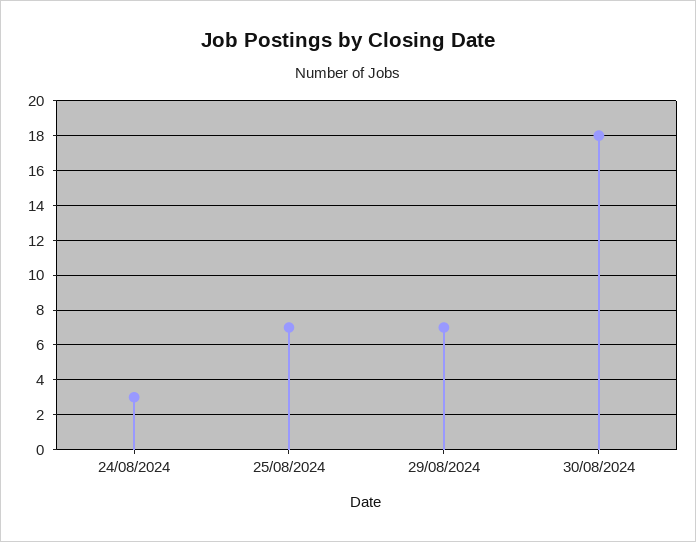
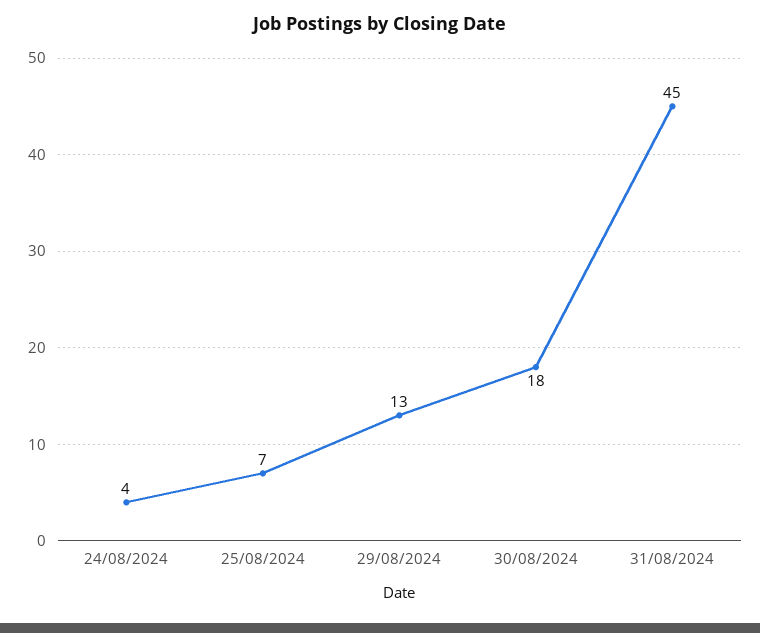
24/08/2024: 3 -> 4
29/08/2024: 7 -> 13
31/08/2024: none -> 45

